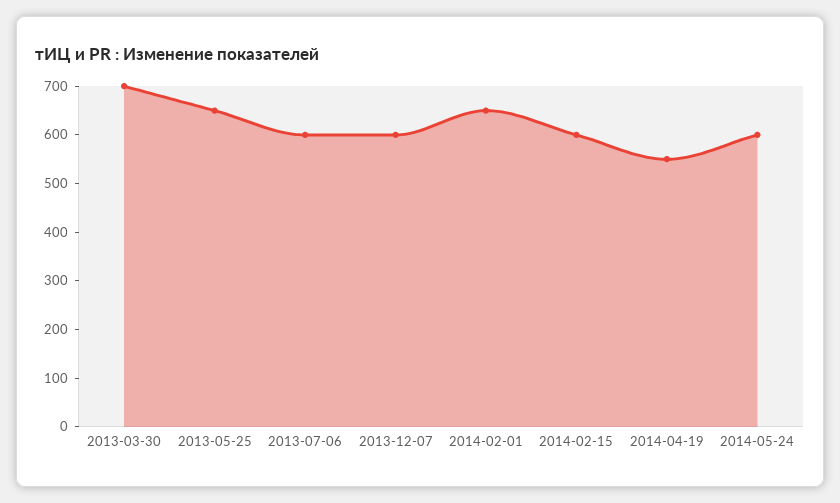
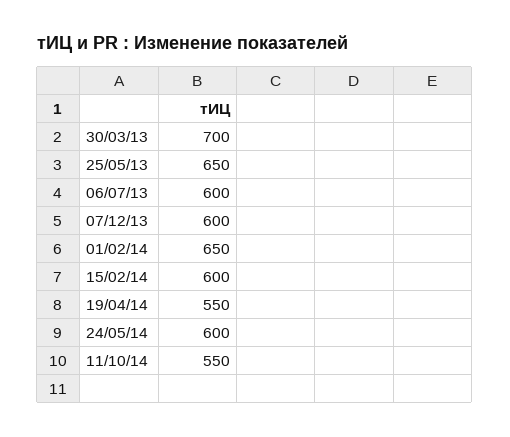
11/10/14: none -> 550

